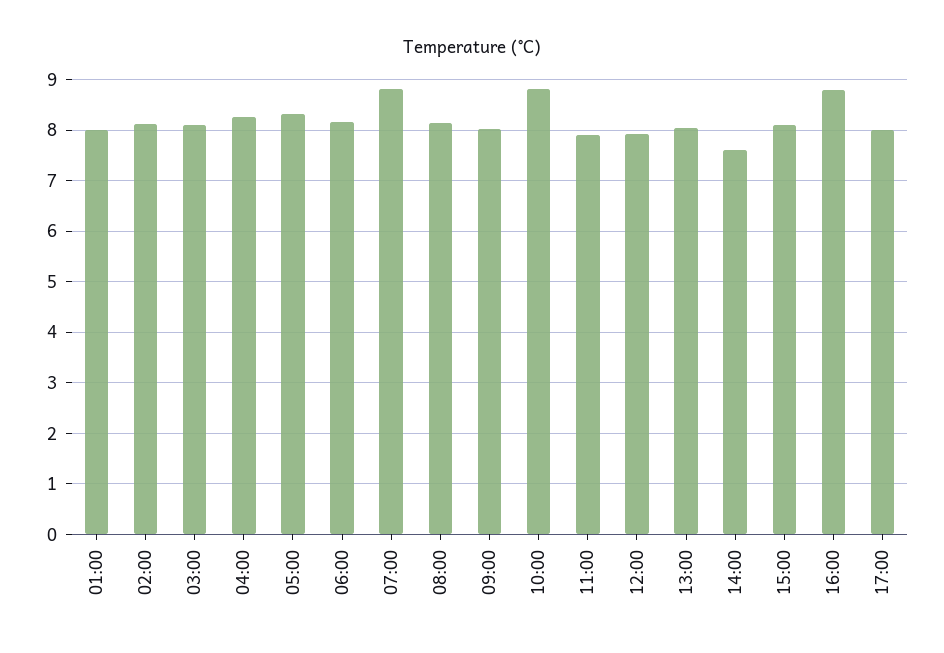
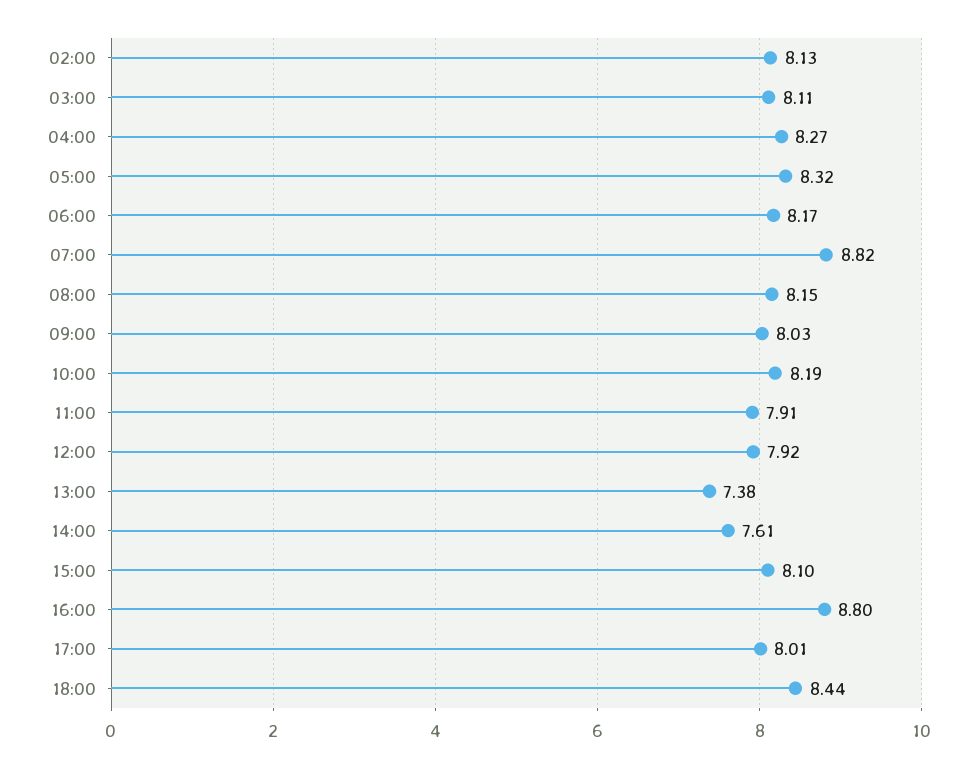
01:00: 8 -> none
10:00: 8.8 -> 8.19
13:00: 8 -> 7.38
18:00: none -> 8.44

